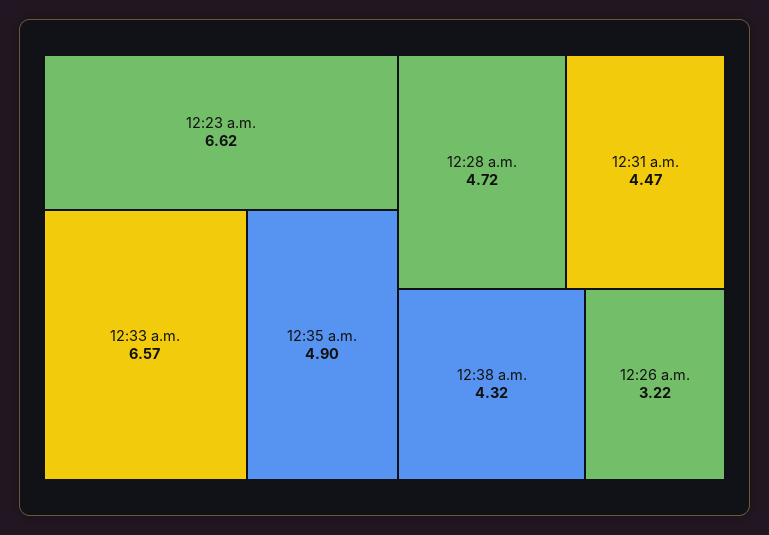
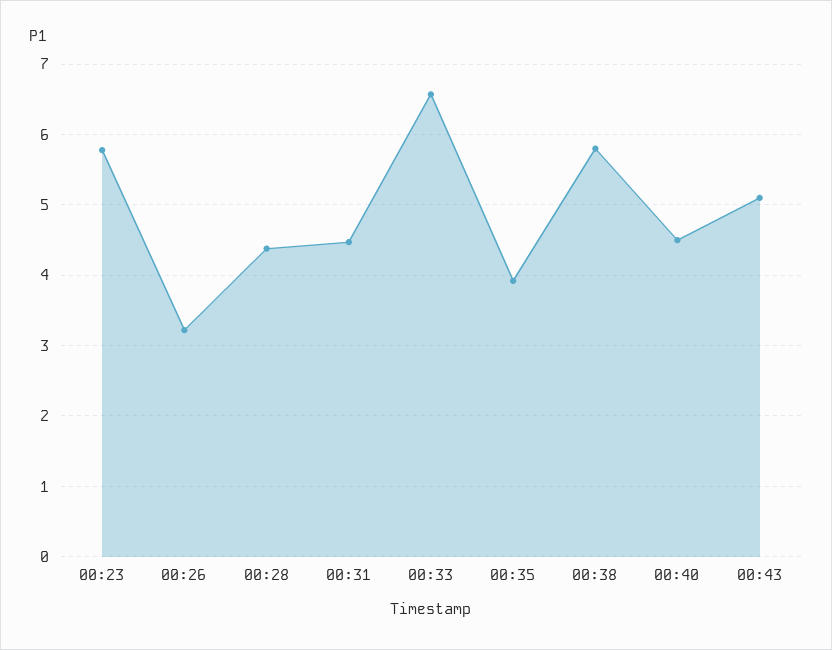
12:23 a.m.: 6.62 -> 5.8
12:35 a.m.: 4.9 -> 3.9
12:28 a.m.: 4.72 -> 4.4
12:38 a.m.: 4.32 -> 5.8
00:40: none -> 4.5
00:43: none -> 5.1

